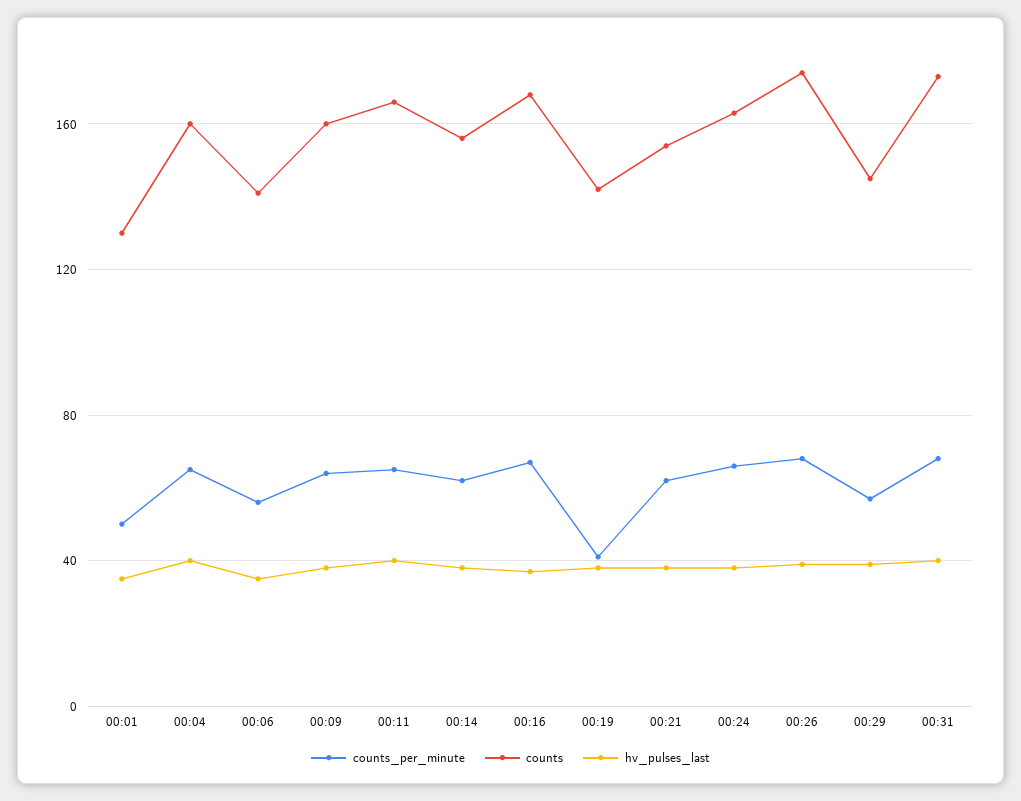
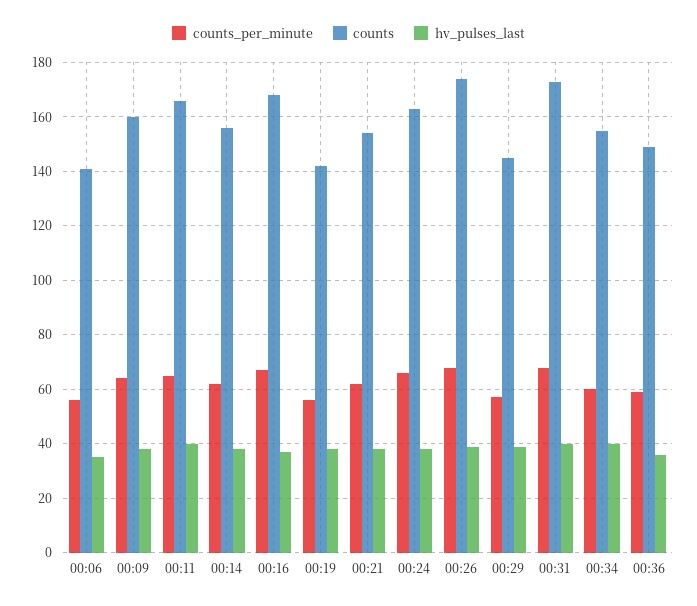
counts_per_minute, 00:01: 50 -> none
counts, 00:01: 130 -> none
hv_pulses_last, 00:01: 35 -> none
counts_per_minute, 00:04: 65 -> none
counts, 00:04: 160 -> none
hv_pulses_last, 00:04: 40 -> none
counts_per_minute, 00:19: 40 -> 55
counts_per_minute, 00:34: none -> 60
counts, 00:34: none -> 155
hv_pulses_last, 00:34: none -> 40
counts_per_minute, 00:36: none -> 60
counts, 00:36: none -> 150
hv_pulses_last, 00:36: none -> 35

